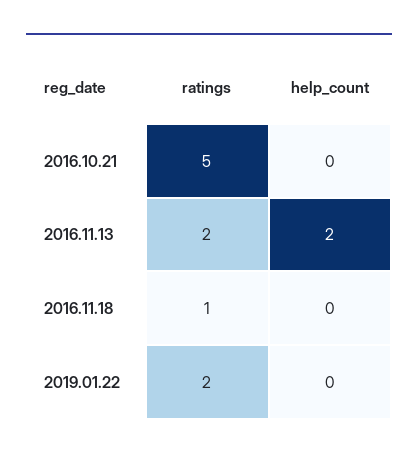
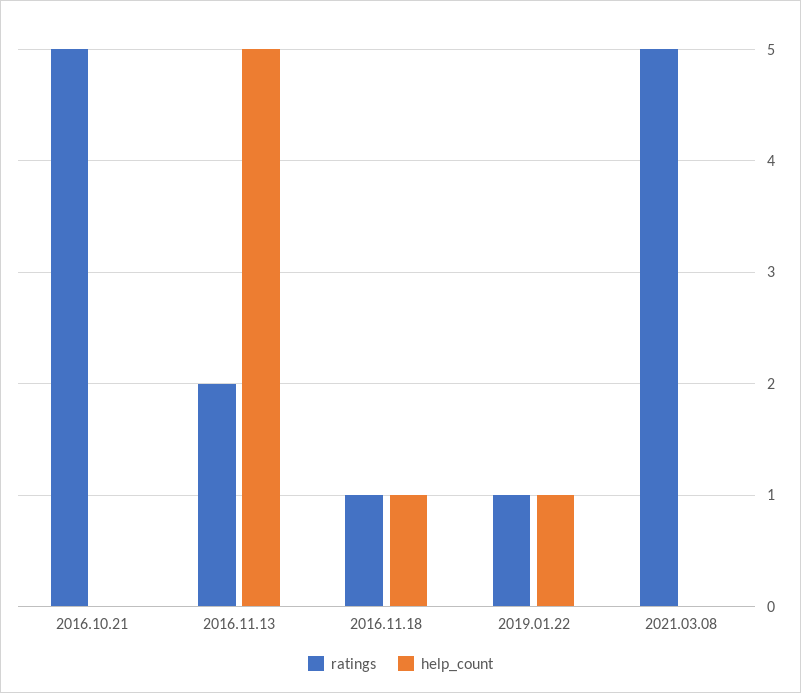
help_count, 2016.11.13: 2 -> 5
help_count, 2016.11.18: 0 -> 1
ratings, 2019.01.22: 2 -> 1
help_count, 2019.01.22: 0 -> 1
ratings, 2021.03.08: none -> 5
help_count, 2021.03.08: none -> 0

